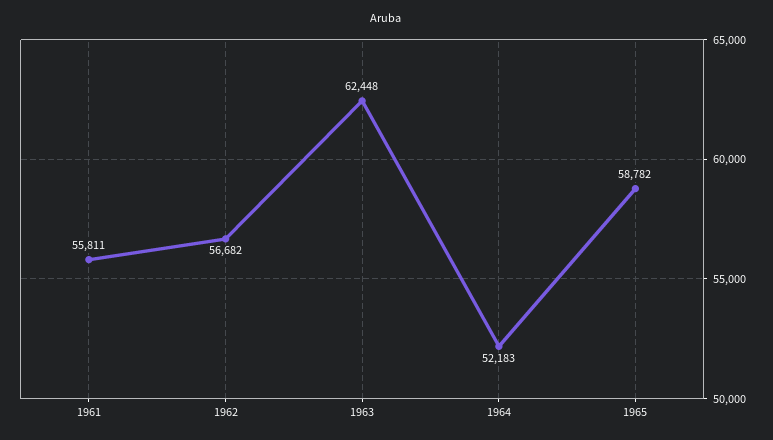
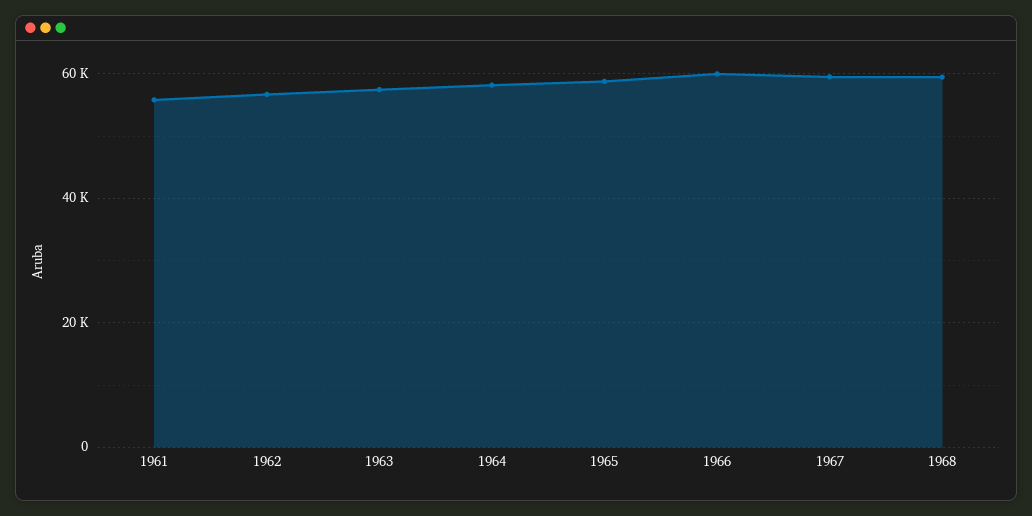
1963: 62448 -> 58000
1964: 52183 -> 58000
1966: none -> 60000
1967: none -> 60000
1968: none -> 60000

